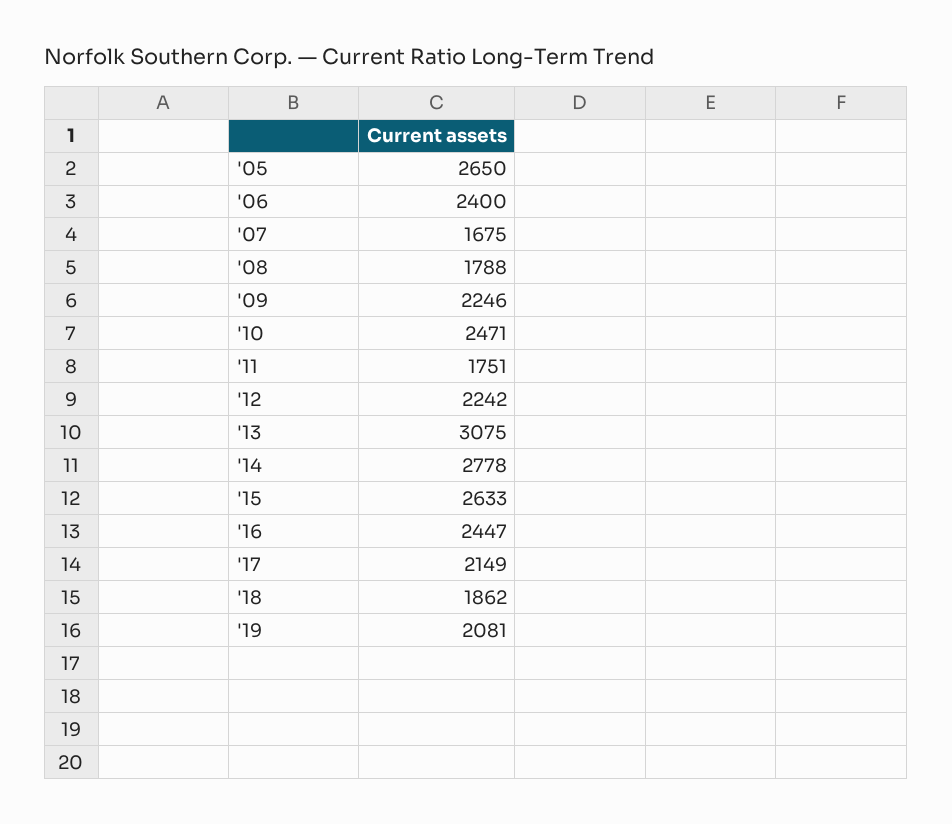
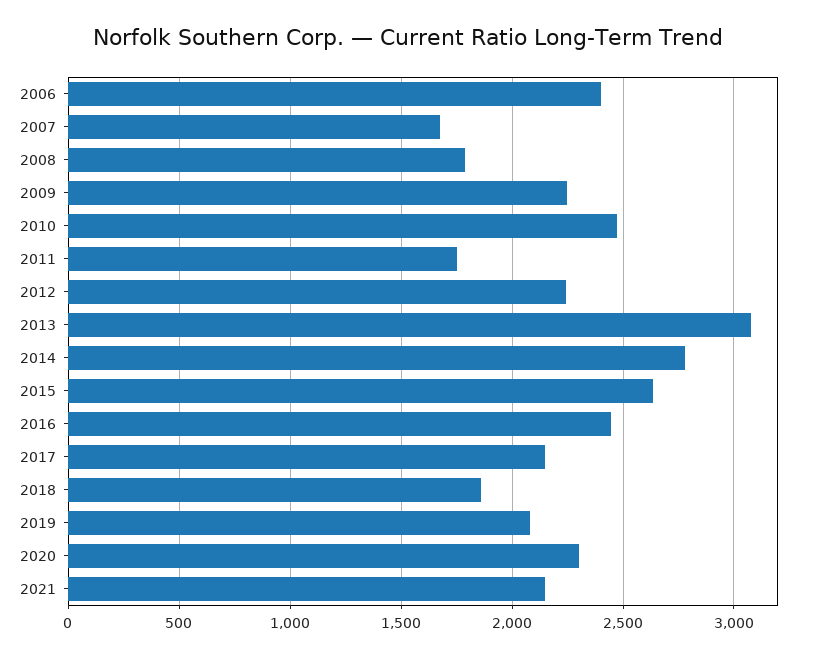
'05: 2650 -> none
2020: none -> 2300
2021: none -> 2150

